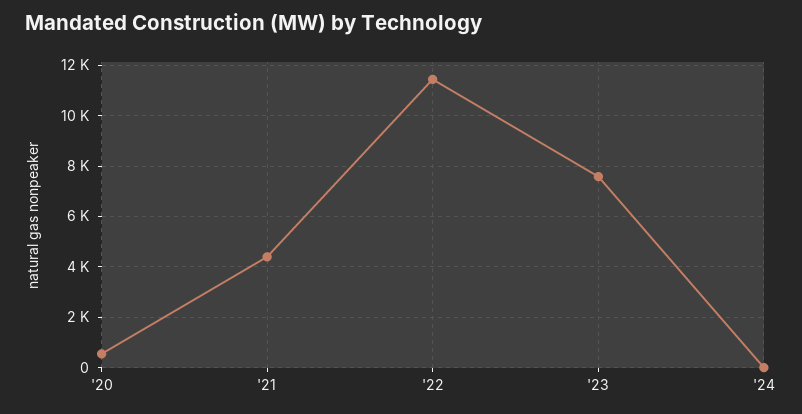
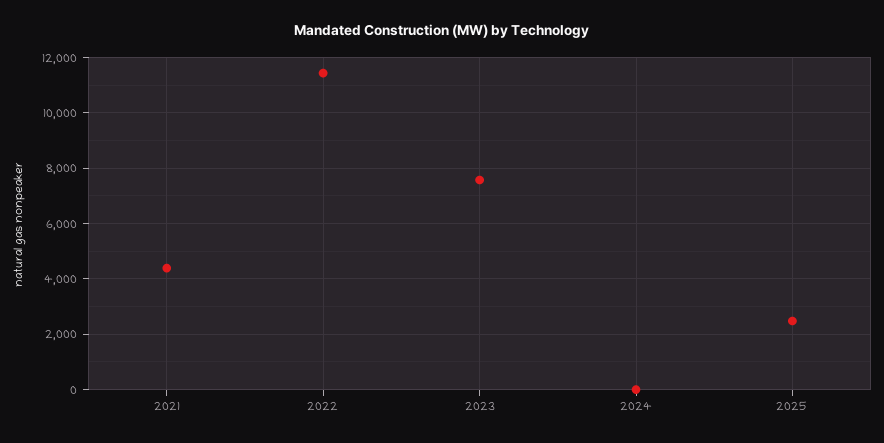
'20: 500 -> none
2025: none -> 2500

